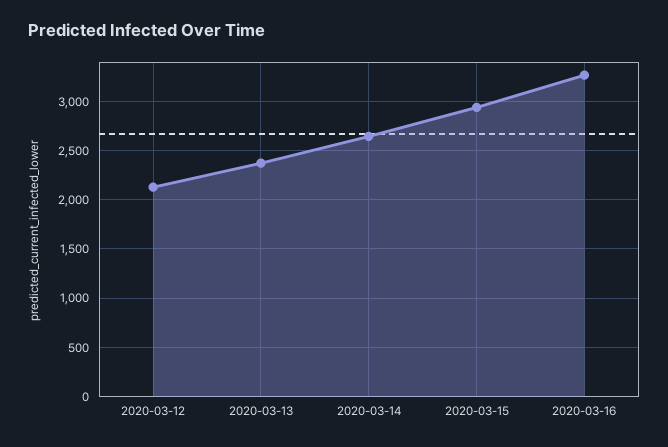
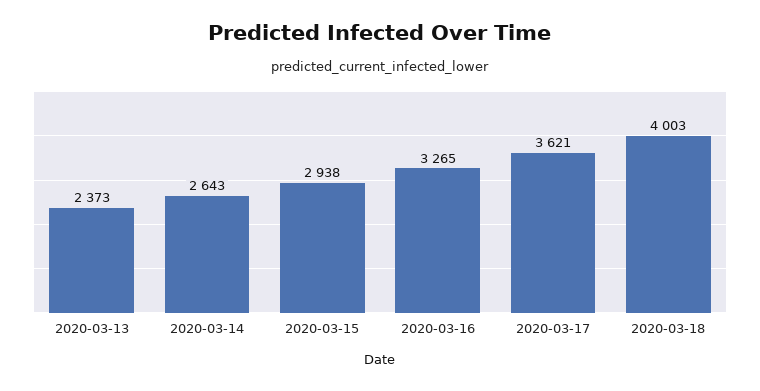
2020-03-12: 2100 -> none
2020-03-17: none -> 3621
2020-03-18: none -> 4003

